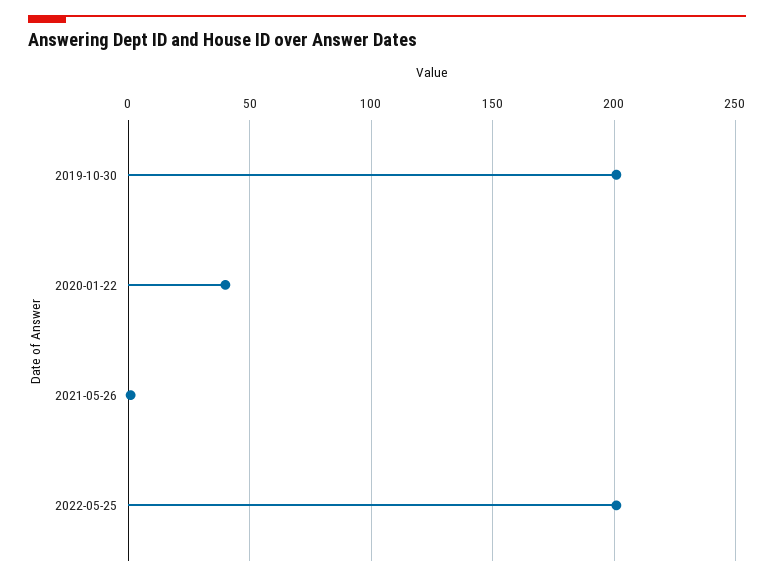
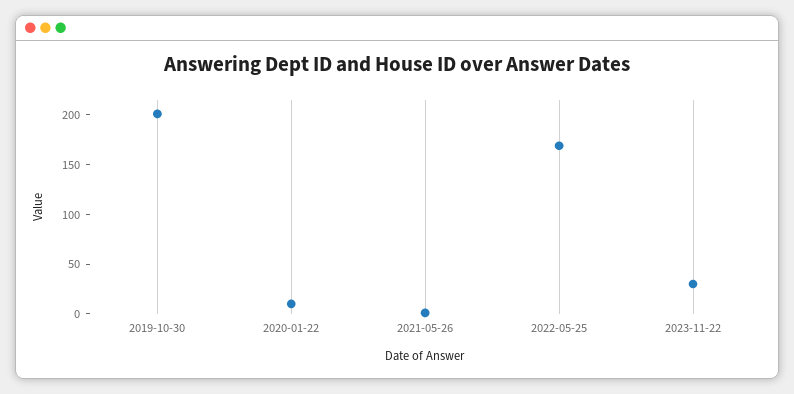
2020-01-22: 40 -> 10
2022-05-25: 200 -> 170
2023-11-22: none -> 30

